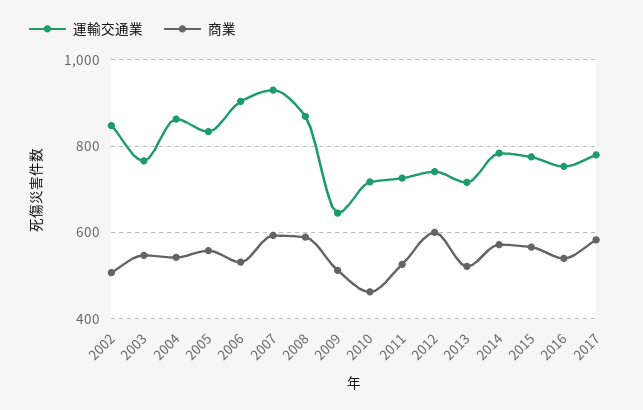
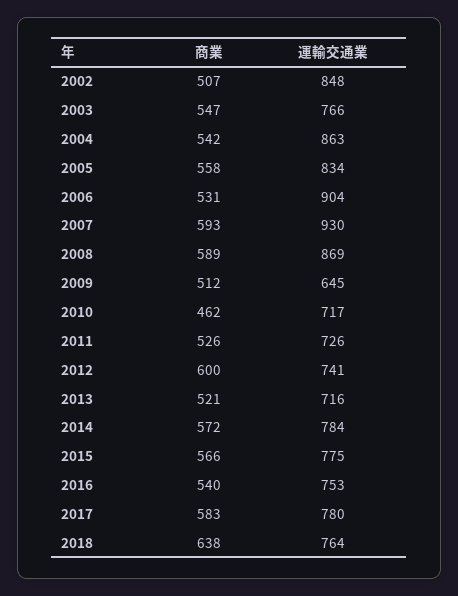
商業, 2018: none -> 638
運輸交通業, 2018: none -> 764

